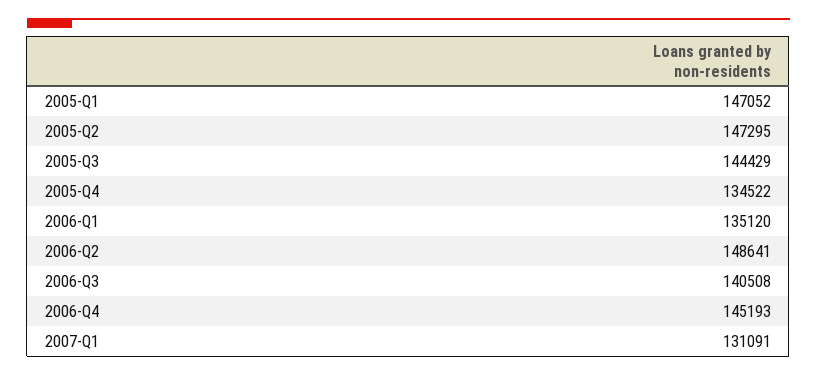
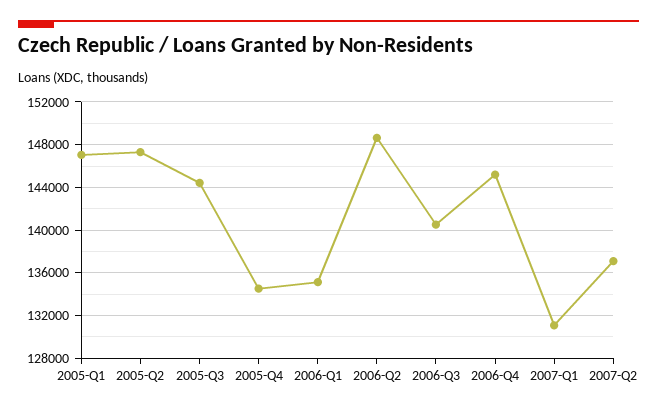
2007-Q2: none -> 137000

